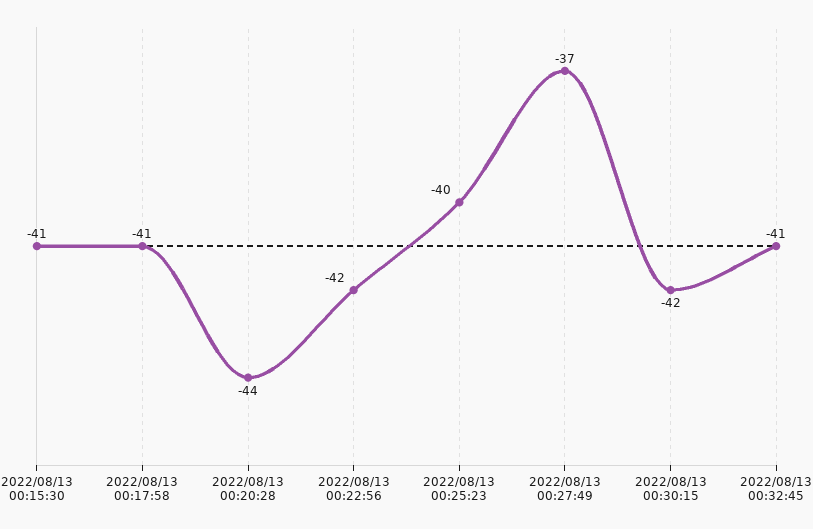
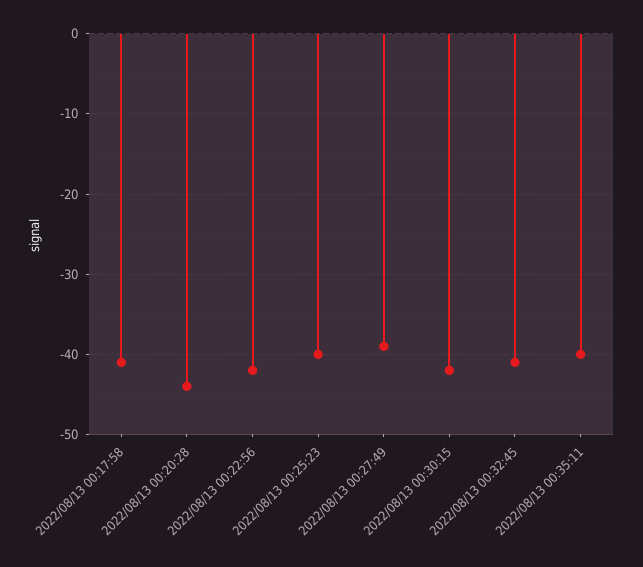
2022/08/13 00:15:30: -41 -> none
2022/08/13 00:27:49: -37 -> -39
2022/08/13 00:35:11: none -> -40

